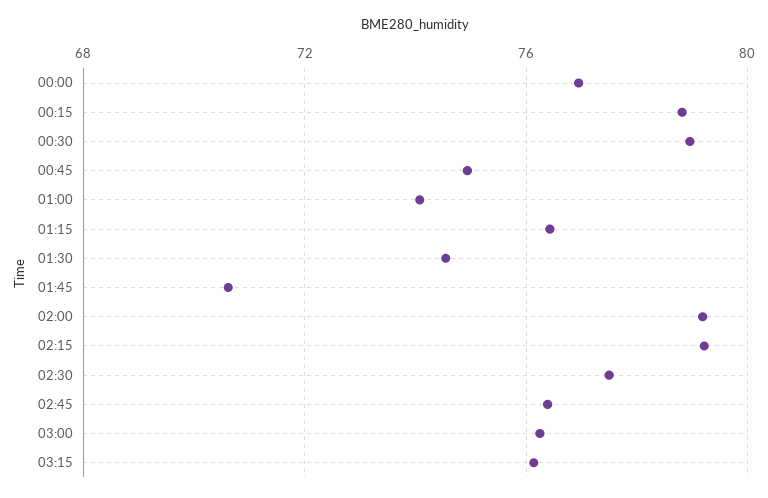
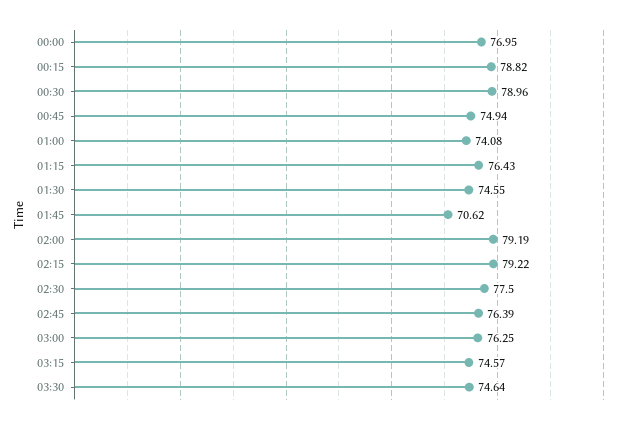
03:15: 76 -> 74.57
03:30: none -> 74.64

